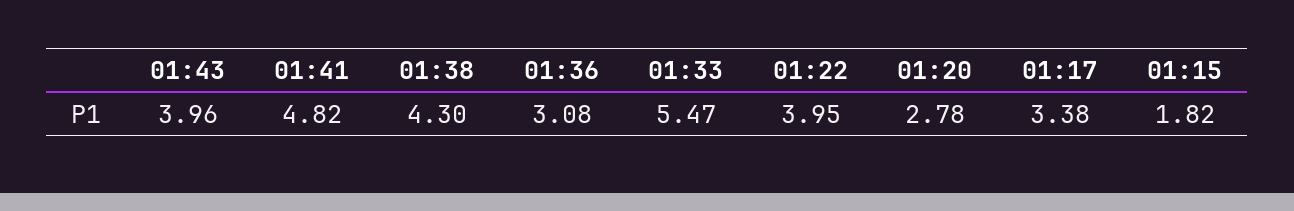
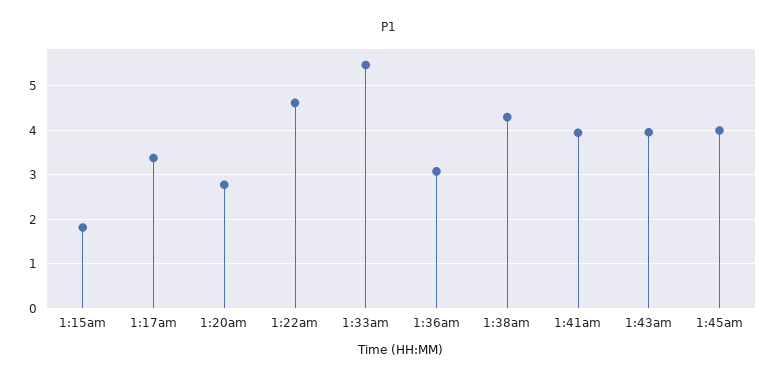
01:41: 4.82 -> 4
01:22: 3.95 -> 4.6
1:45am: none -> 4

